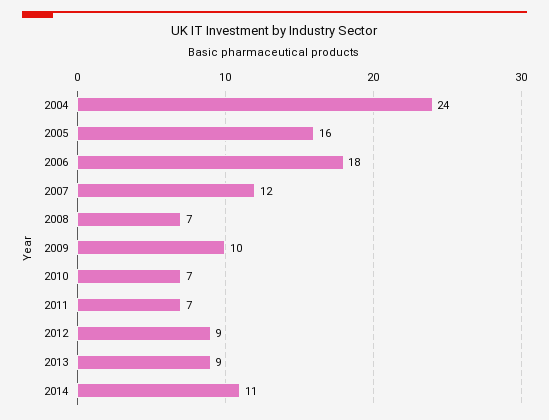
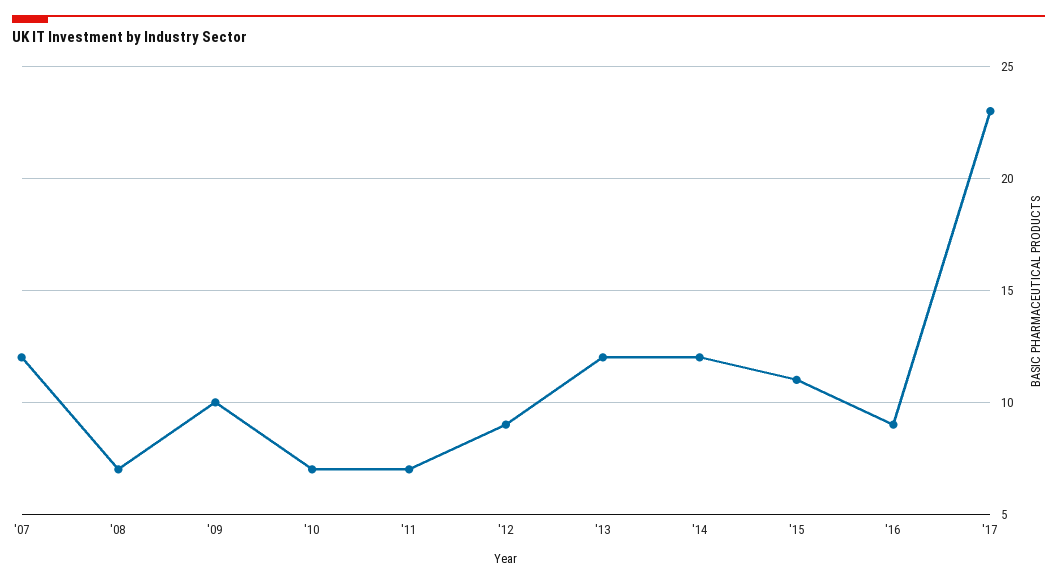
2004: 24 -> none
2005: 16 -> none
2006: 18 -> none
2013: 9 -> 12
2014: 11 -> 12
'15: none -> 11
'16: none -> 9
'17: none -> 23

